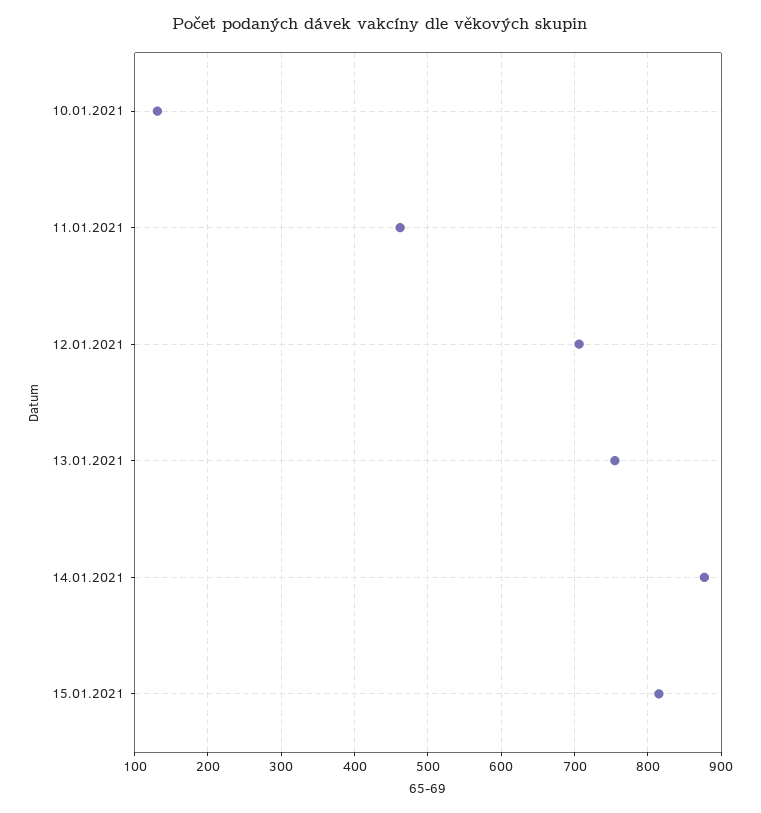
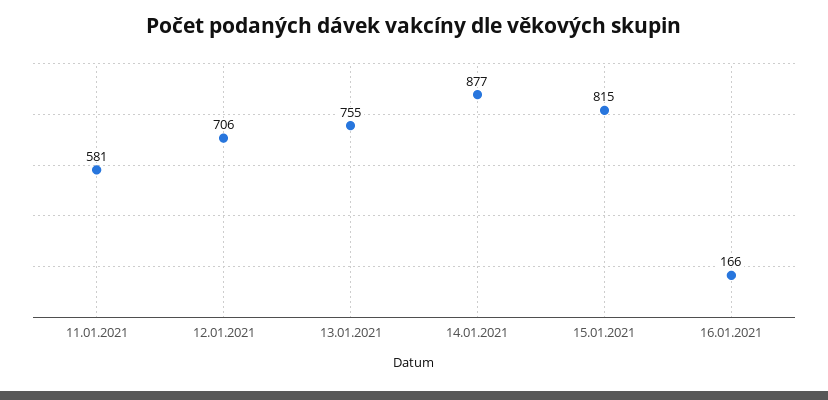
10.01.2021: 130 -> none
11.01.2021: 460 -> 581
16.01.2021: none -> 166

